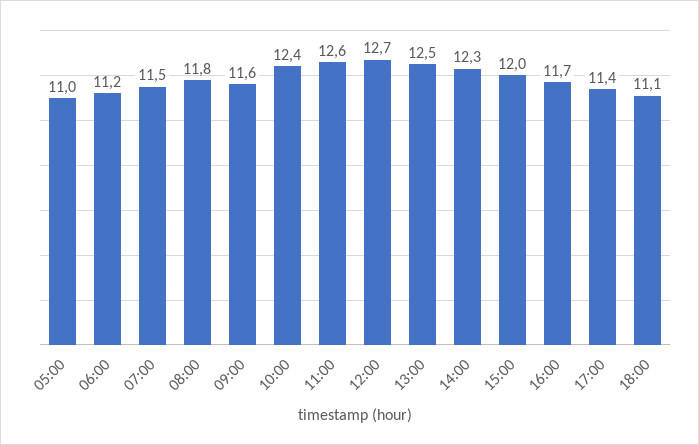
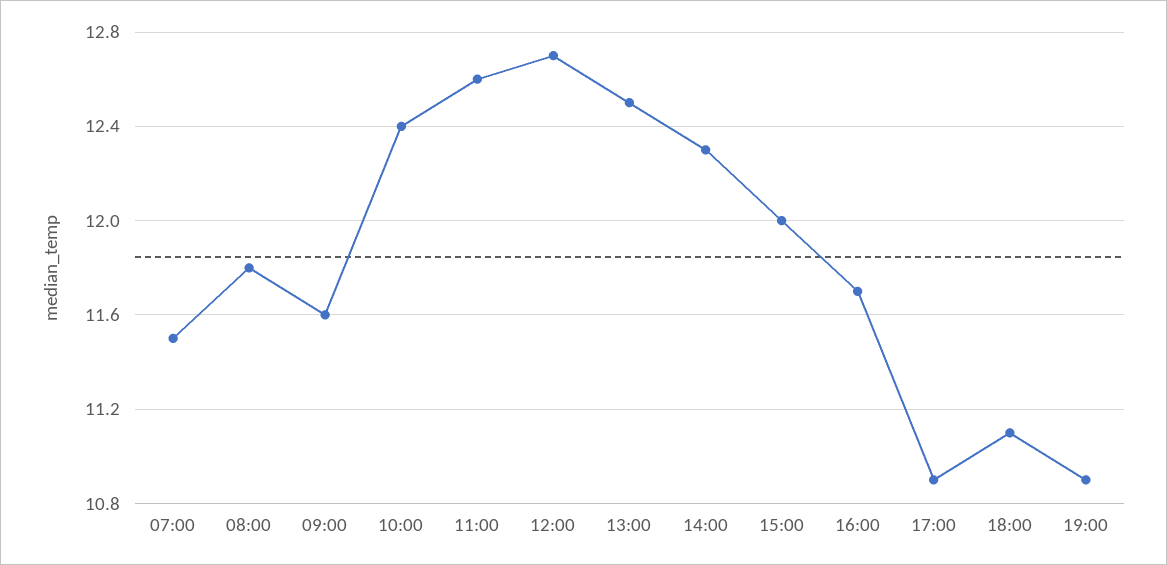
05:00: 11 -> none
06:00: 11.2 -> none
17:00: 11.4 -> 10.9
19:00: none -> 10.9

